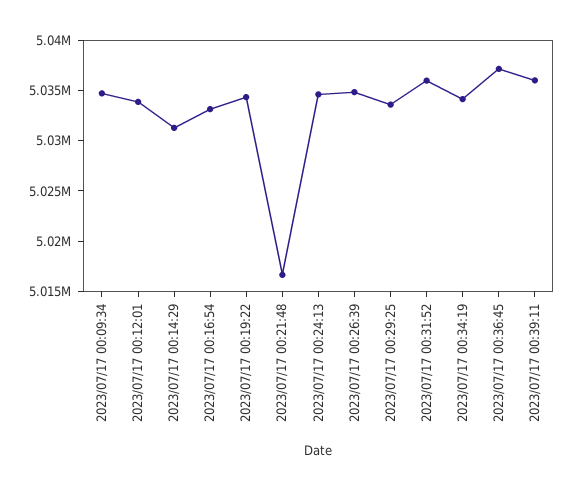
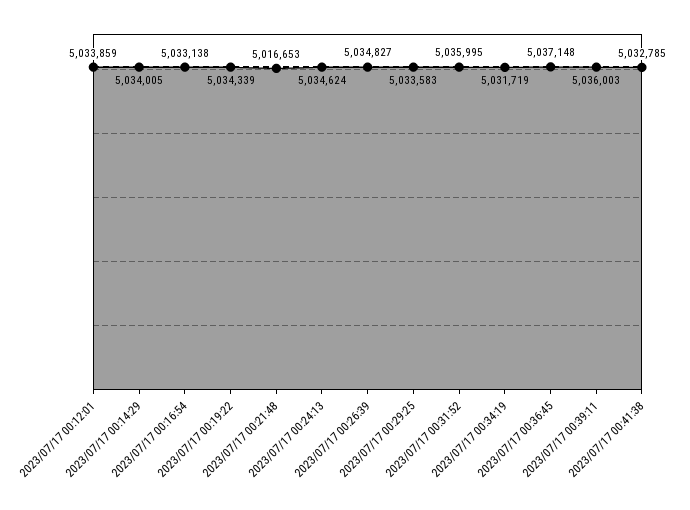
2023/07/17 00:09:34: 5035000 -> none
2023/07/17 00:14:29: 5031000 -> 5034005
2023/07/17 00:34:19: 5034000 -> 5031719
2023/07/17 00:41:38: none -> 5032785

